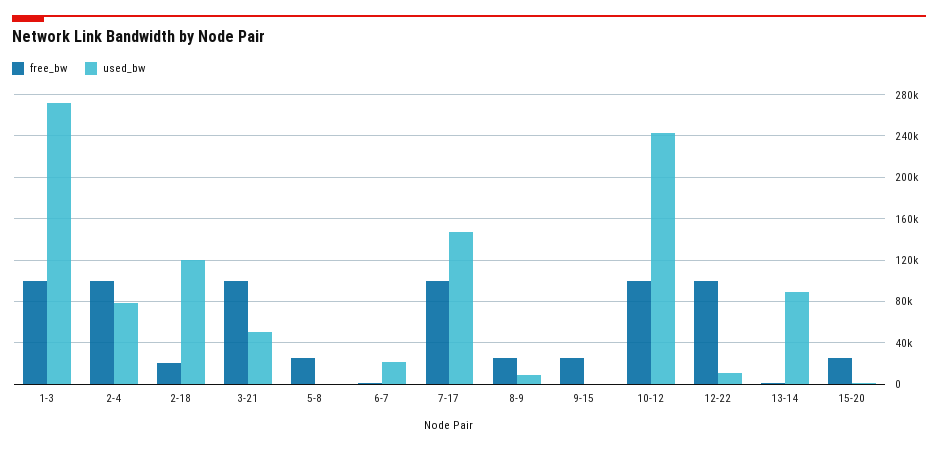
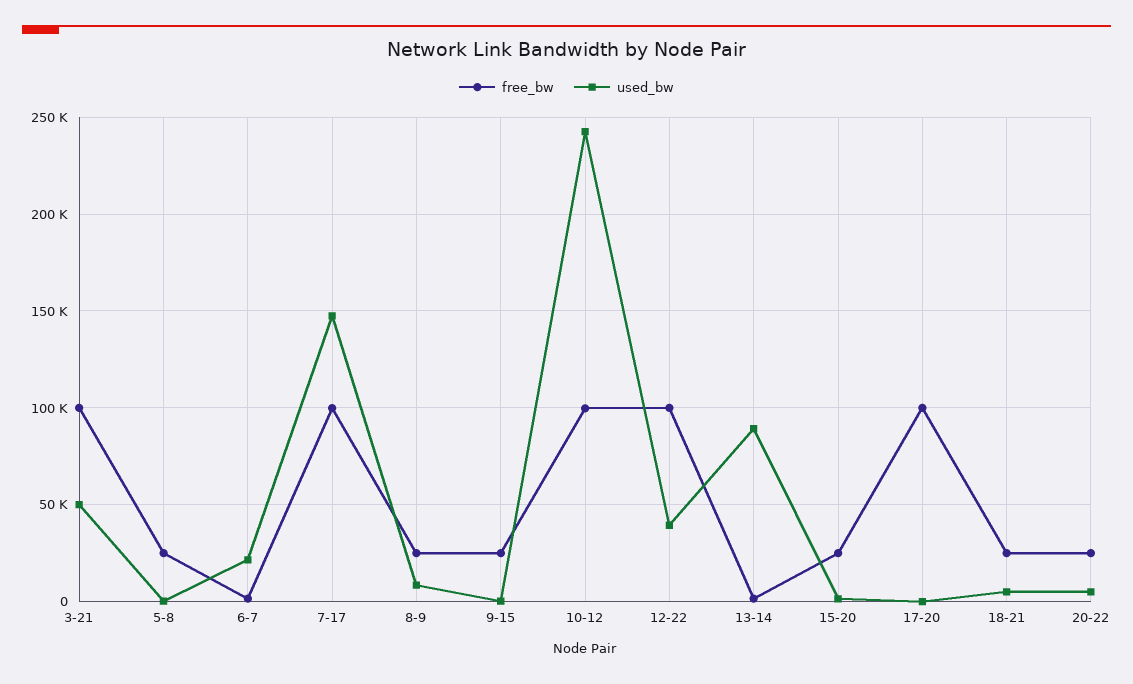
free_bw, 1-3: 100000 -> none
used_bw, 1-3: 270000 -> none
free_bw, 2-4: 100000 -> none
used_bw, 2-4: 80000 -> none
free_bw, 2-18: 20000 -> none
used_bw, 2-18: 120000 -> none
used_bw, 12-22: 10000 -> 40000
free_bw, 17-20: none -> 100000
used_bw, 17-20: none -> 0
free_bw, 18-21: none -> 25000
used_bw, 18-21: none -> 5000
free_bw, 20-22: none -> 25000
used_bw, 20-22: none -> 5000

